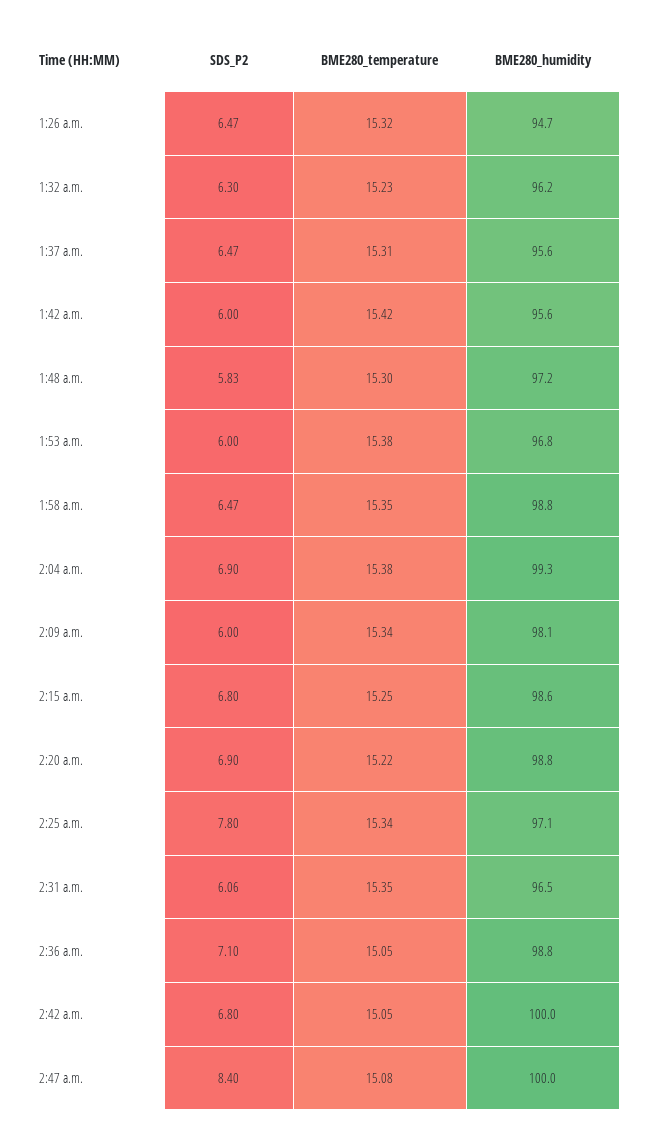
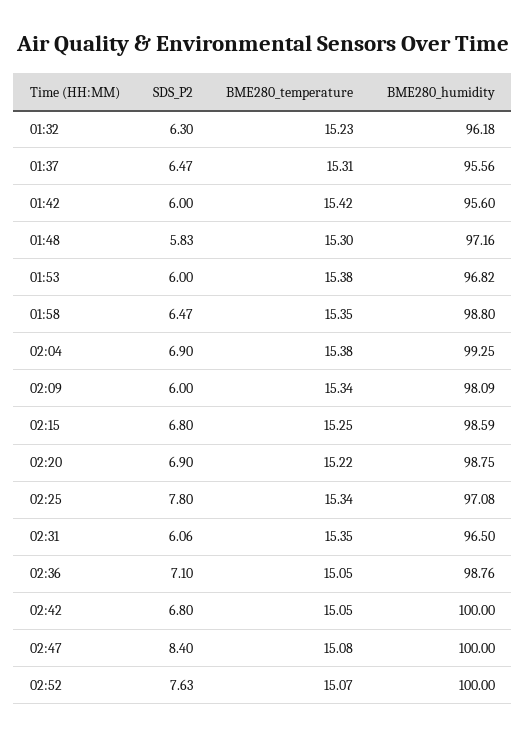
SDS_P2, 1:26 a.m.: 6.47 -> none
BME280_temperature, 1:26 a.m.: 15.32 -> none
BME280_humidity, 1:26 a.m.: 94.7 -> none
SDS_P2, 02:52: none -> 7.63
BME280_temperature, 02:52: none -> 15.07
BME280_humidity, 02:52: none -> 100

